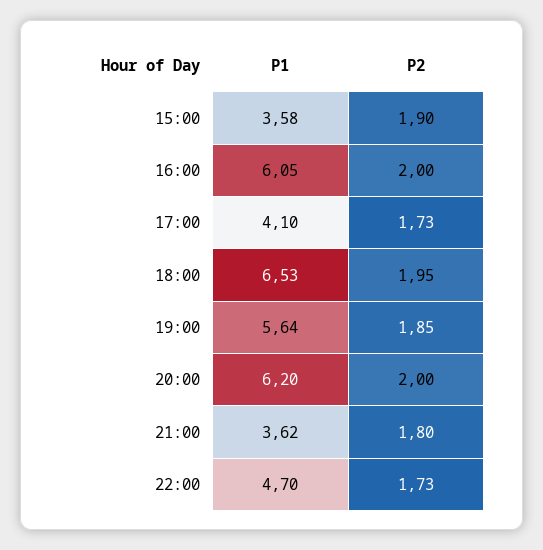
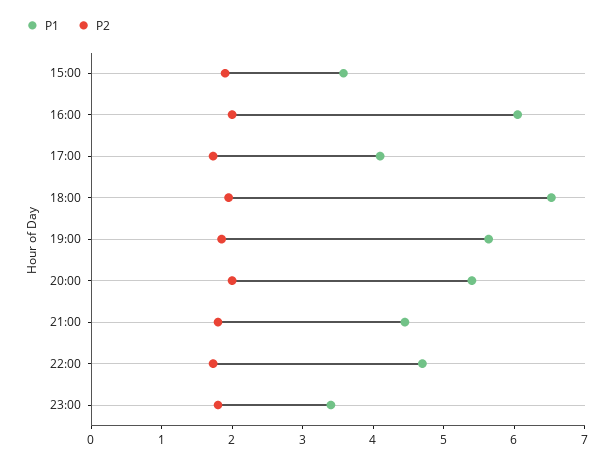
P1, 20:00: 6.2 -> 5.4
P1, 21:00: 3.62 -> 4.4
P1, 23:00: none -> 3.4
P2, 23:00: none -> 1.8

